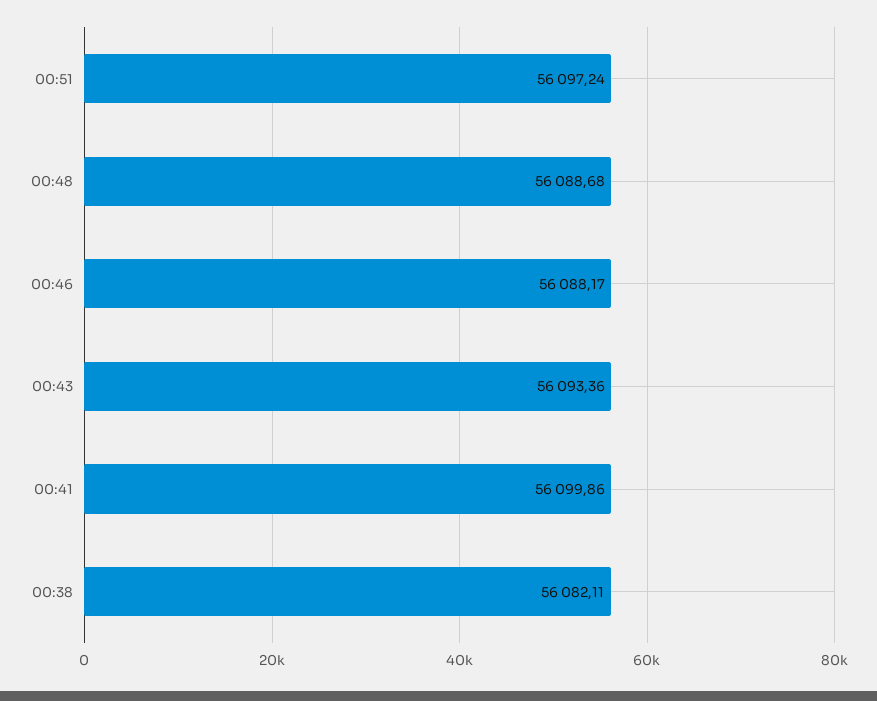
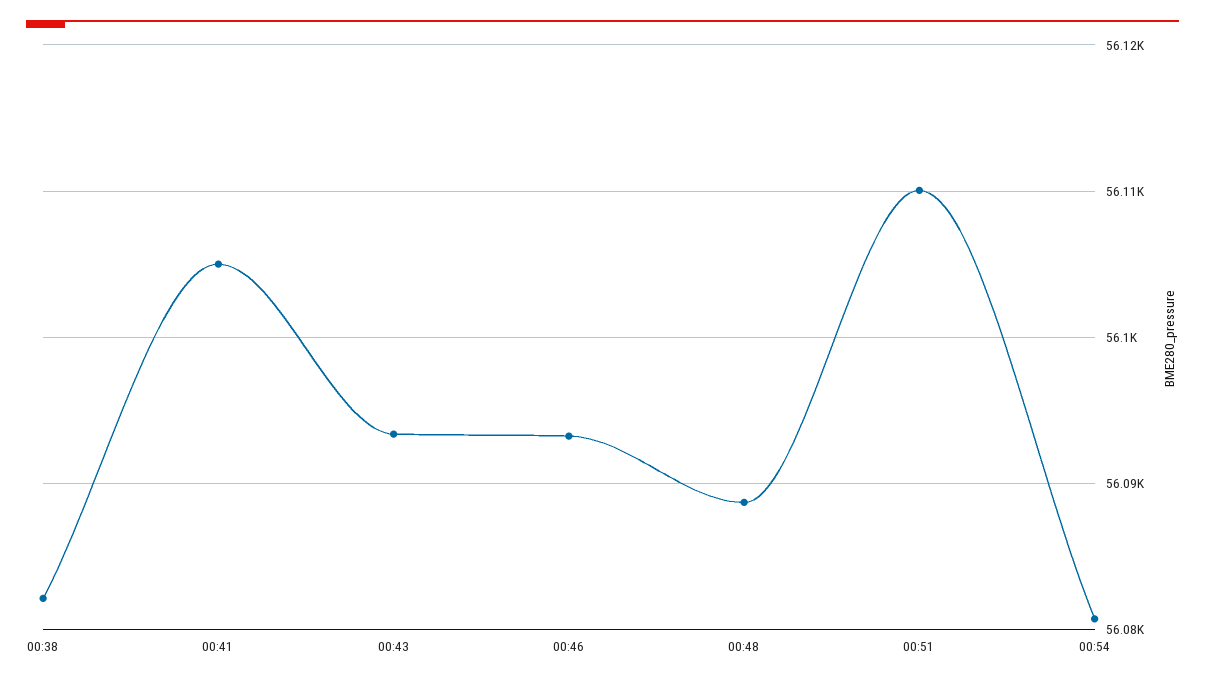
00:51: 56097.24 -> 56110
00:46: 56088.17 -> 56093
00:41: 56099.86 -> 56105
00:54: none -> 56081

